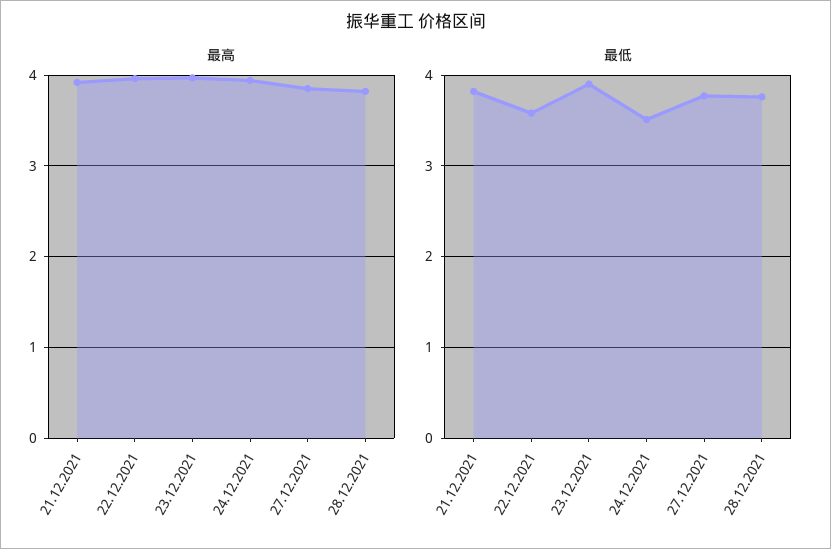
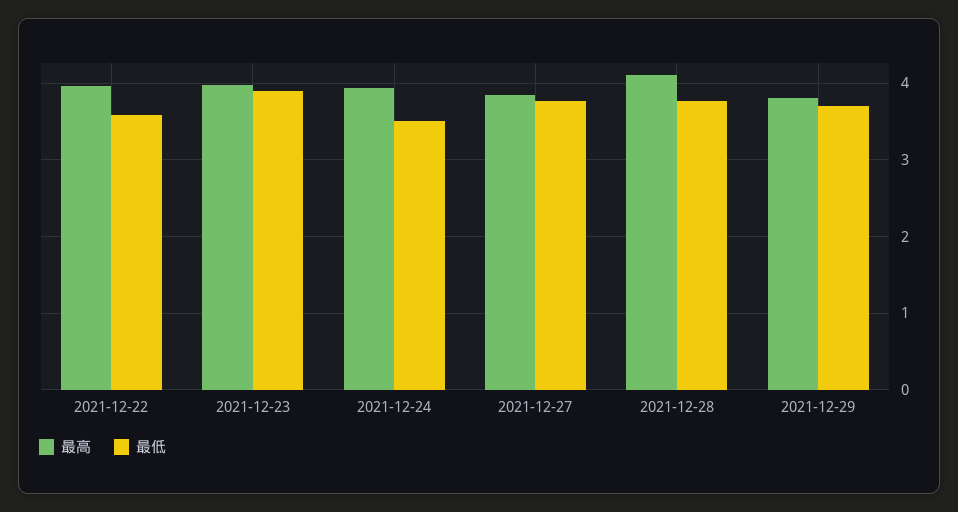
最高, 21.12.2021: 3.9 -> none
最高, 28.12.2021: 3.8 -> 4.1
最低, 21.12.2021: 3.8 -> none
最高, 2021-12-29: none -> 3.8
最低, 2021-12-29: none -> 3.7

